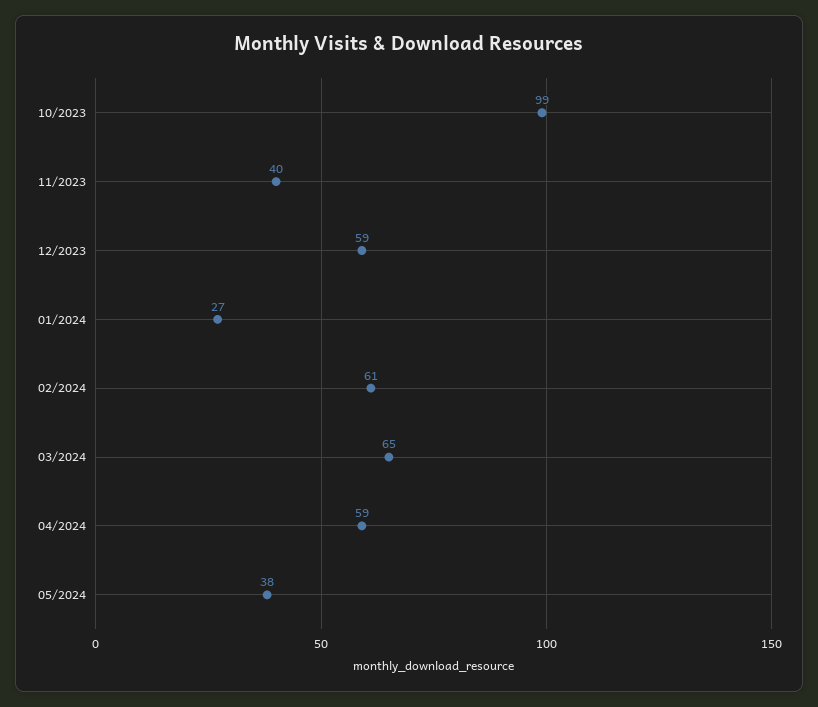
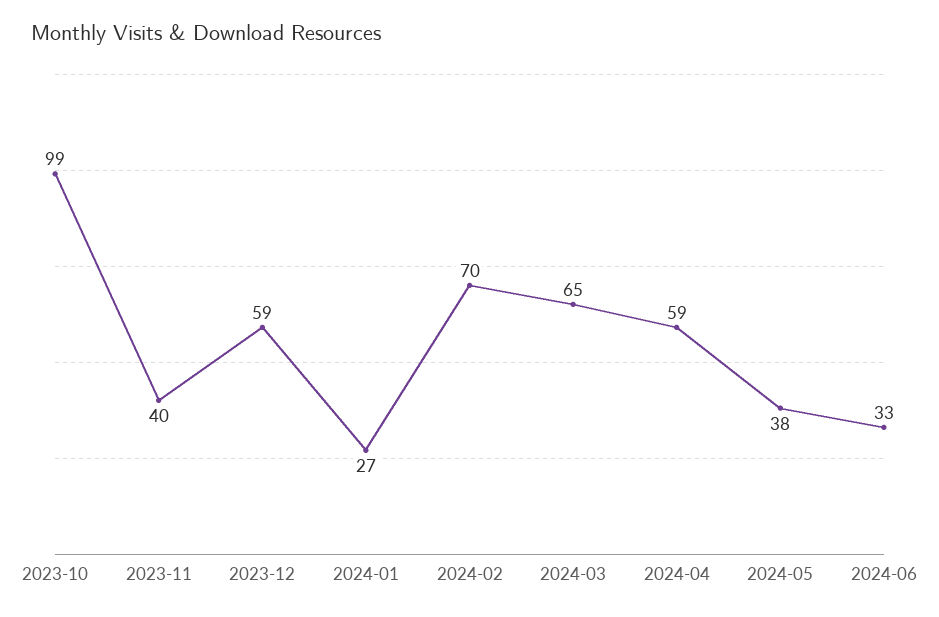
02/2024: 61 -> 70
2024-06: none -> 33

